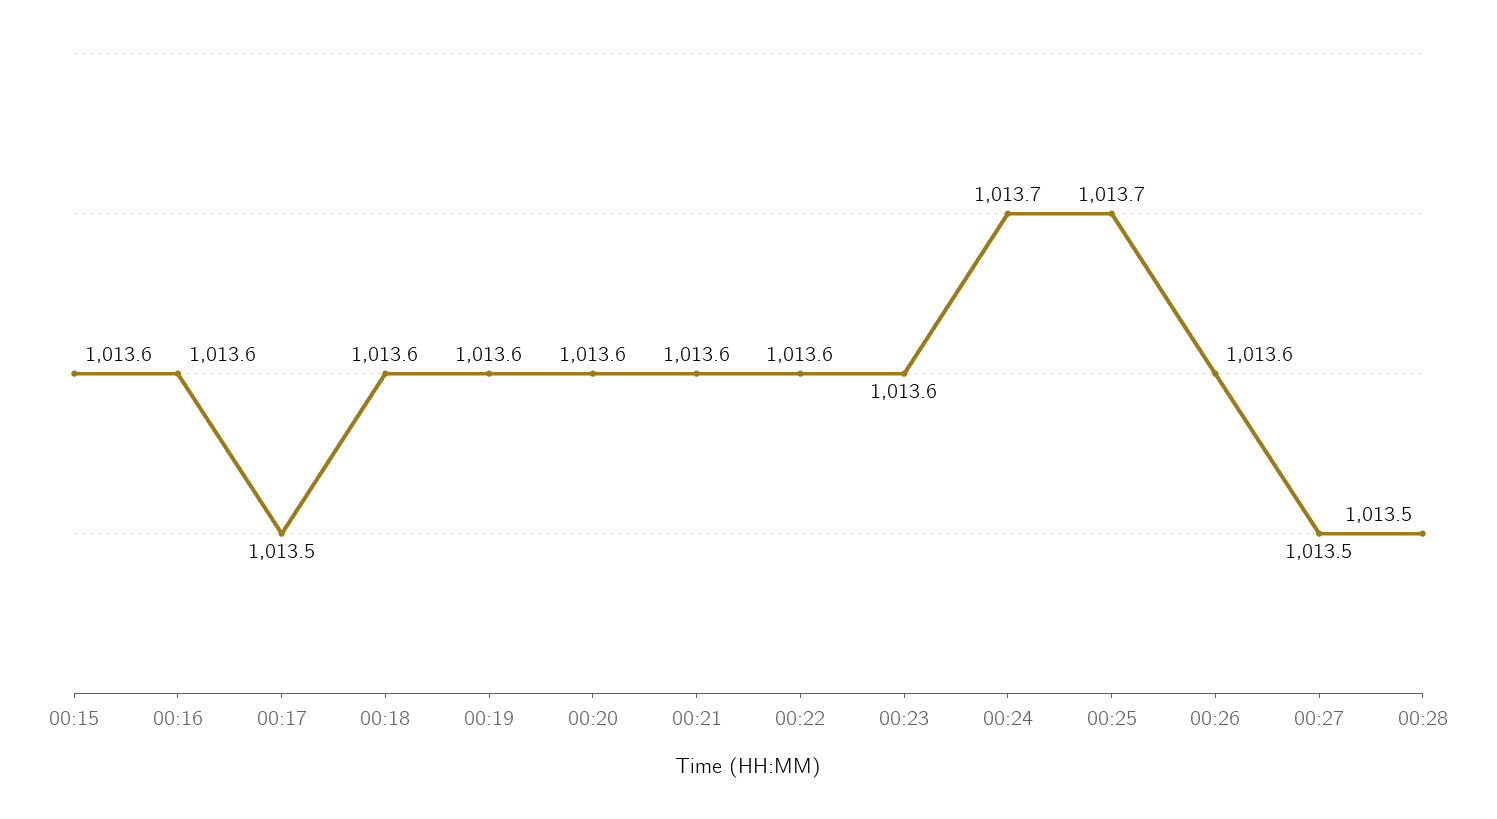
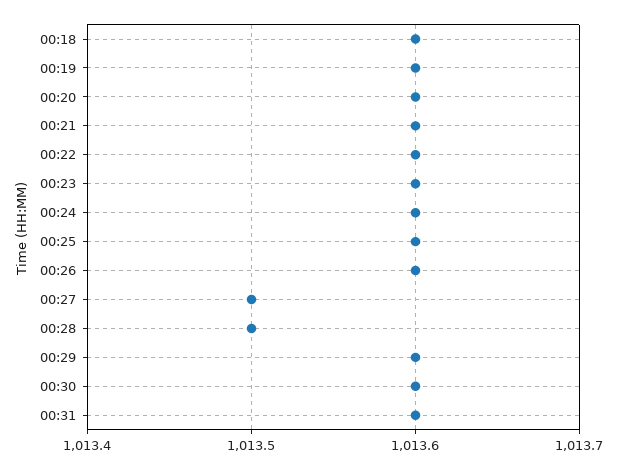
00:15: 1013.6 -> none
00:16: 1013.6 -> none
00:17: 1013.5 -> none
00:24: 1013.7 -> 1013.6
00:25: 1013.7 -> 1013.6
00:29: none -> 1013.6
00:30: none -> 1013.6
00:31: none -> 1013.6

